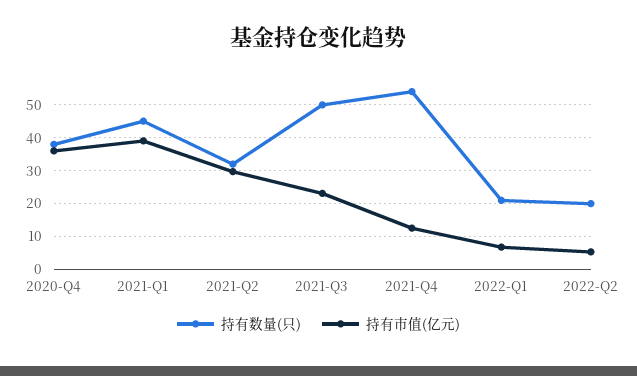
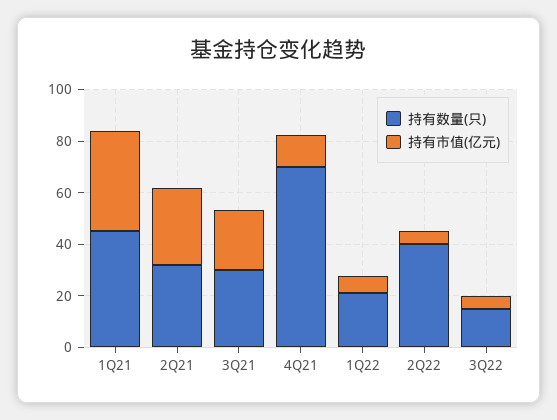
持有数量(只), 2020-Q4: 38 -> none
持有市值(亿元), 2020-Q4: 36 -> none
持有数量(只), 2021-Q3: 50 -> 30
持有数量(只), 2021-Q4: 54 -> 70
持有数量(只), 2022-Q2: 20 -> 40
持有数量(只), 3Q22: none -> 15
持有市值(亿元), 3Q22: none -> 5

